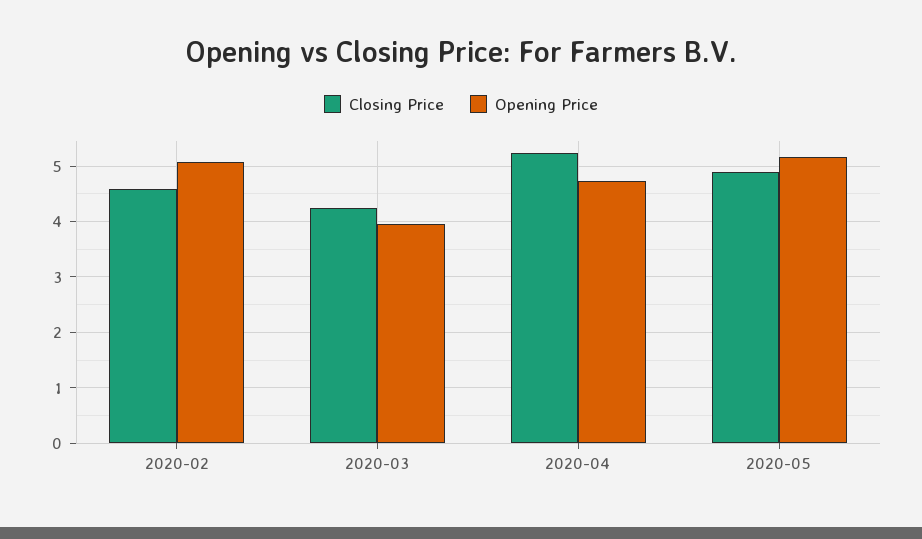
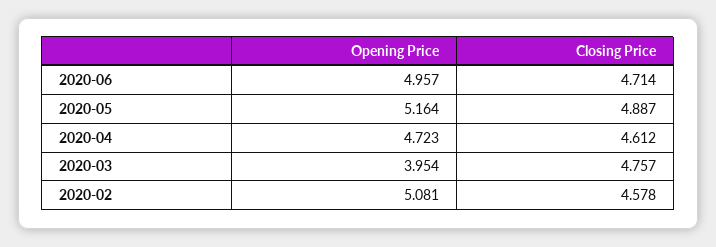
Closing Price, 2020-03: 4.2 -> 4.757
Closing Price, 2020-04: 5.2 -> 4.612
Opening Price, 2020-06: none -> 4.957
Closing Price, 2020-06: none -> 4.714

